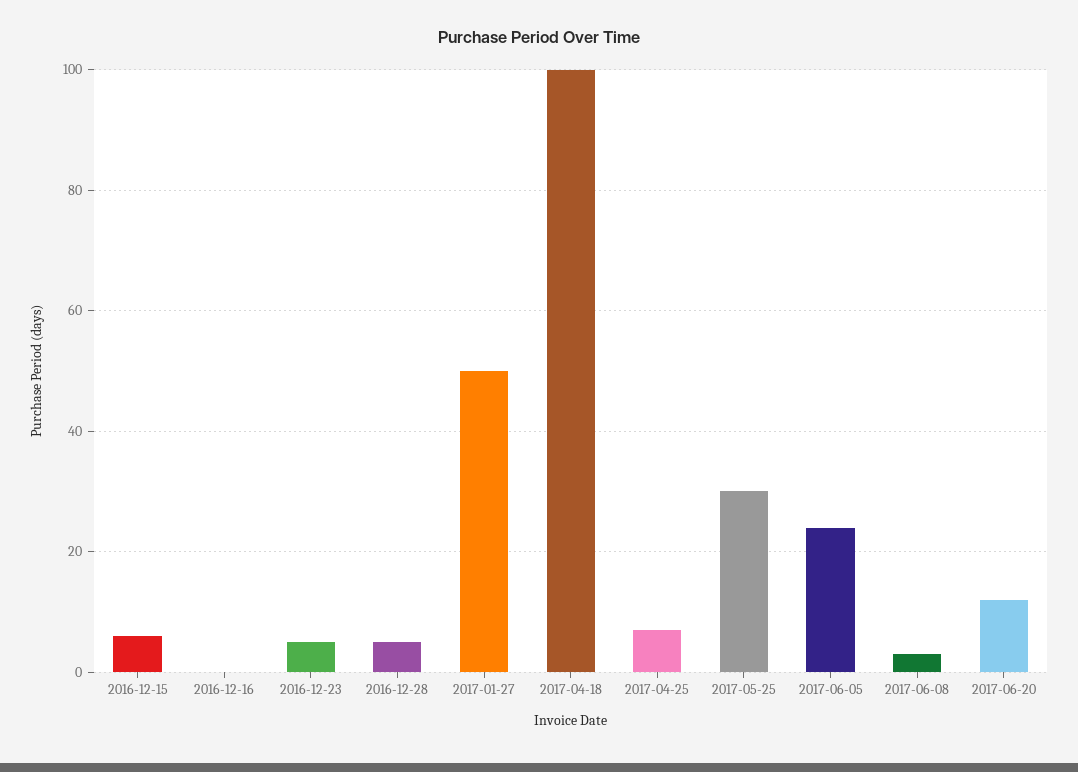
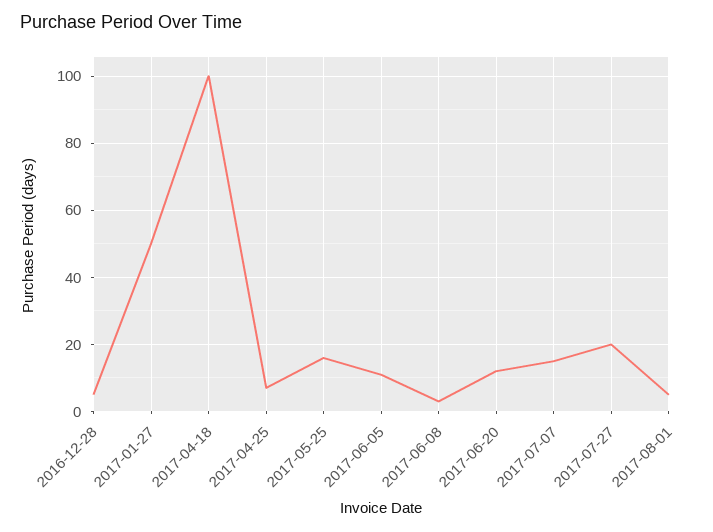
2016-12-15: 5 -> none
2016-12-16: 0 -> none
2016-12-23: 5 -> none
2017-05-25: 30 -> 15
2017-06-05: 25 -> 10
2017-07-07: none -> 15
2017-07-27: none -> 20
2017-08-01: none -> 5

